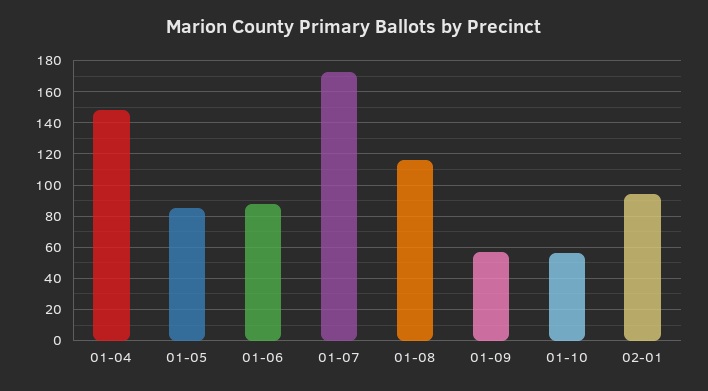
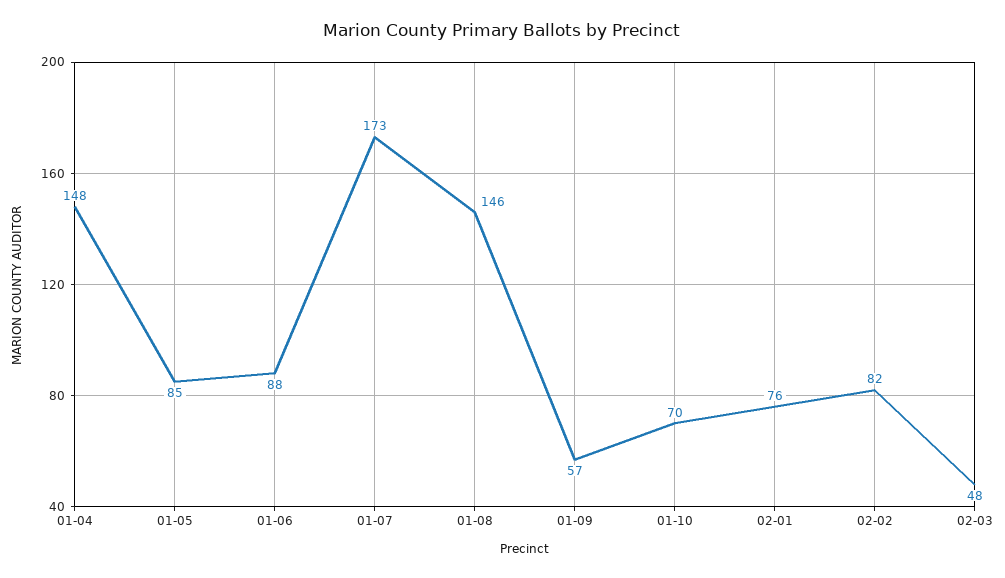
01-08: 115 -> 146
01-10: 55 -> 70
02-01: 95 -> 76
02-02: none -> 82
02-03: none -> 48

